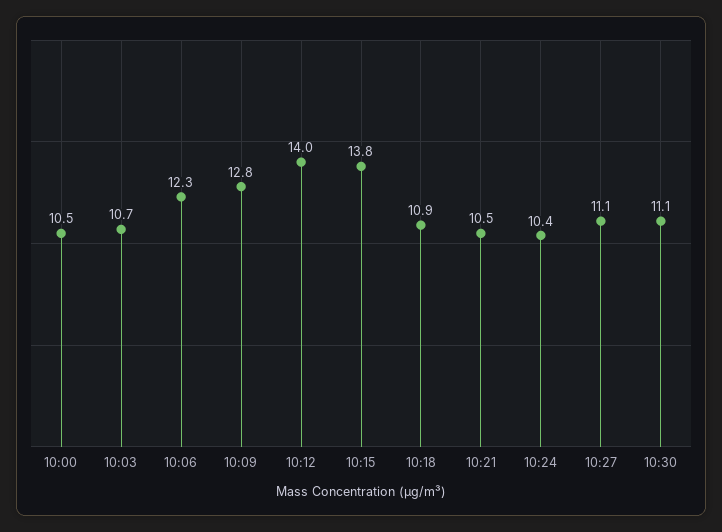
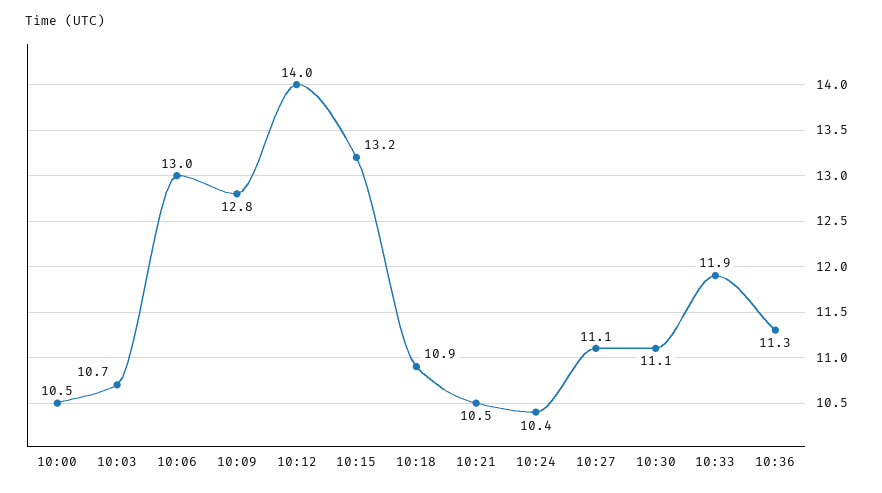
10:06: 12.3 -> 13
10:15: 13.8 -> 13.2
10:33: none -> 11.9
10:36: none -> 11.3

